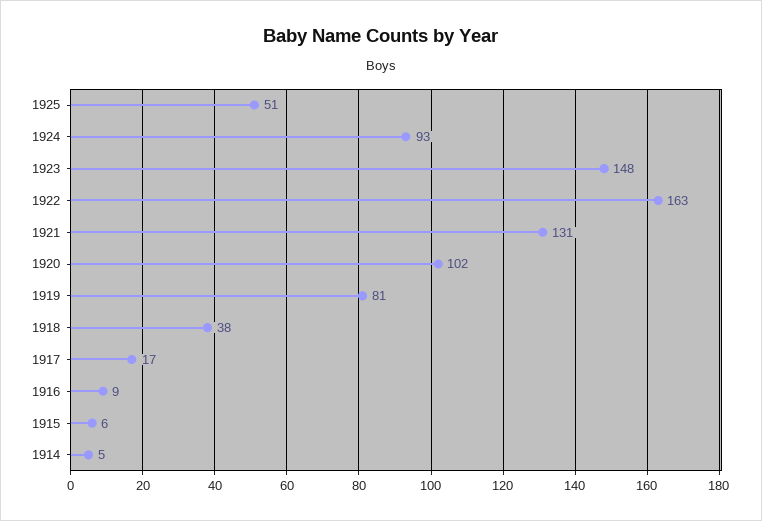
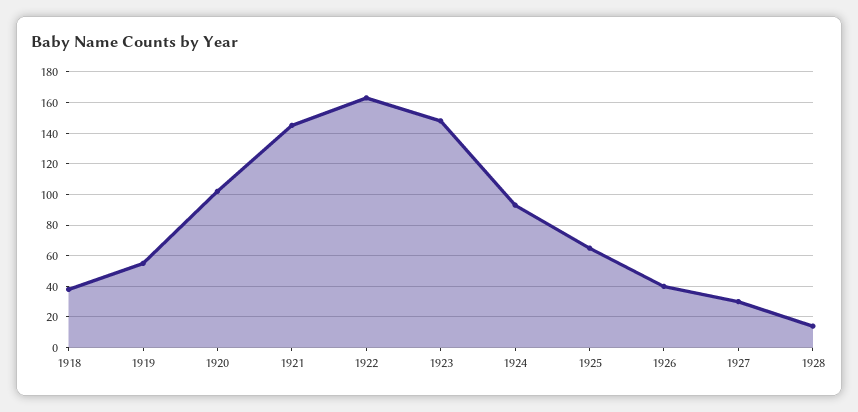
1925: 51 -> 65
1921: 131 -> 145
1919: 81 -> 55
1917: 17 -> none
1916: 9 -> none
1915: 6 -> none
1914: 5 -> none
1926: none -> 40
1927: none -> 30
1928: none -> 15

